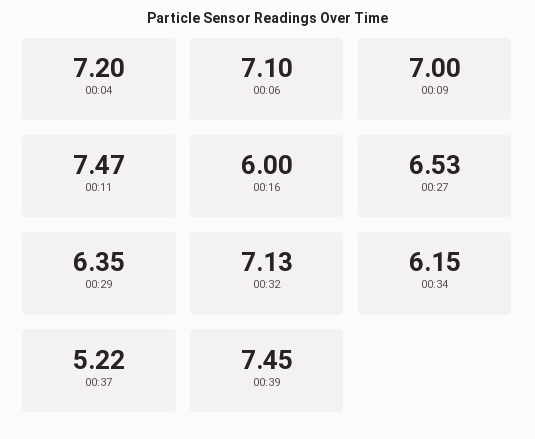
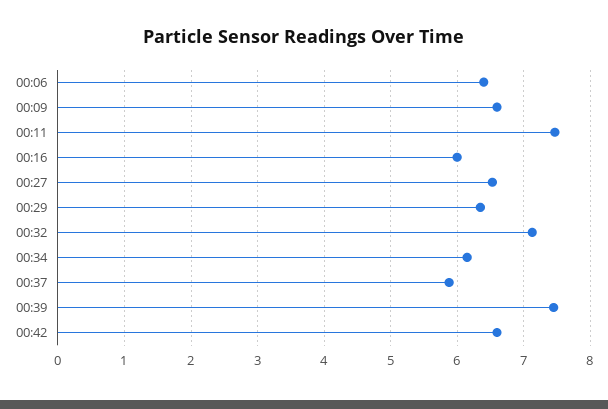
00:04: 7.2 -> none
00:06: 7.1 -> 6.4
00:09: 7 -> 6.6
00:37: 5.22 -> 5.9
00:42: none -> 6.6

